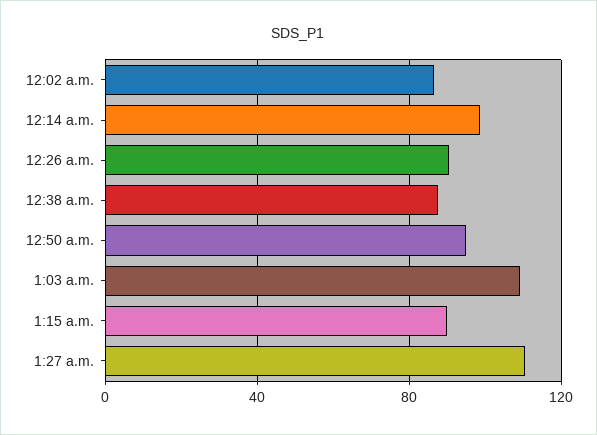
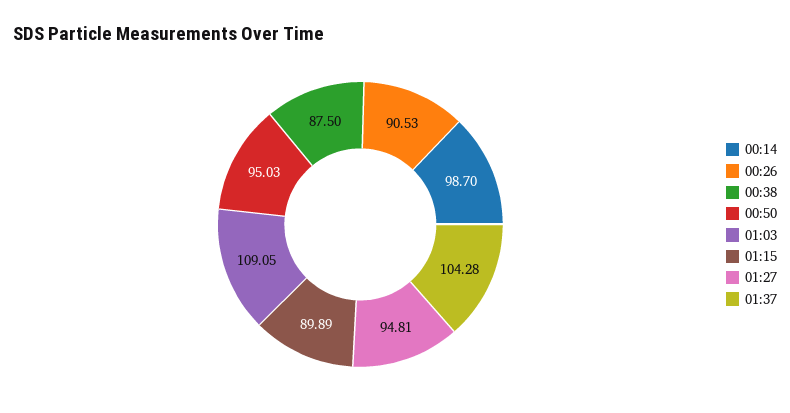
12:02 a.m.: 85 -> none
1:27 a.m.: 110 -> 94.81
01:37: none -> 104.28

